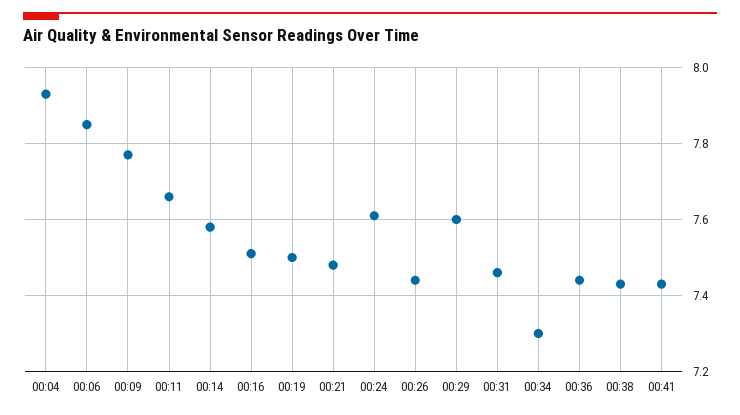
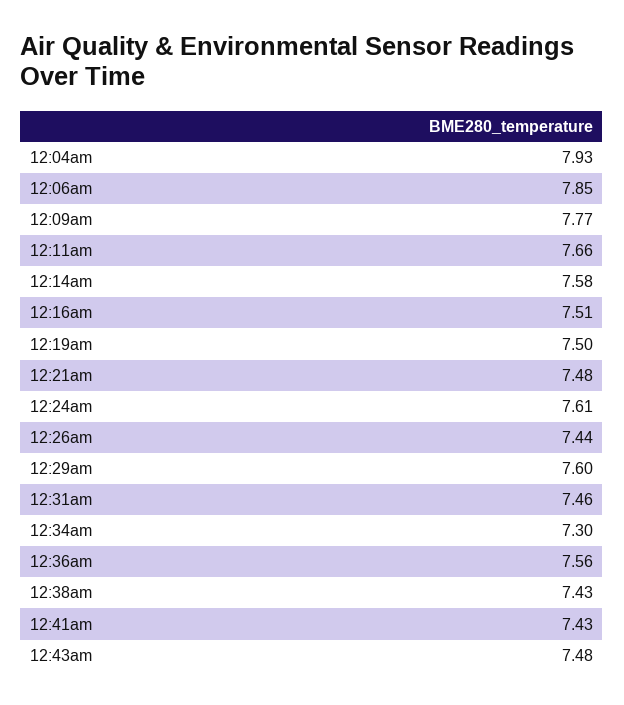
00:36: 7.45 -> 7.56
12:43am: none -> 7.48

